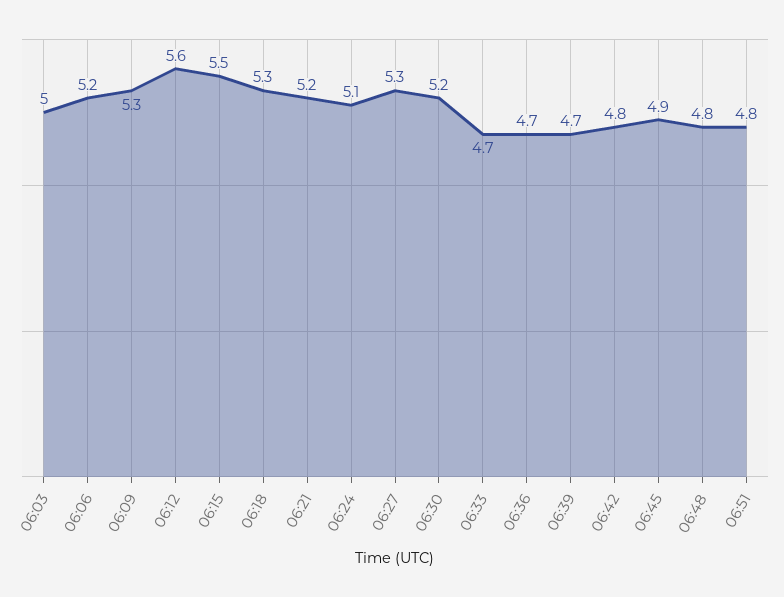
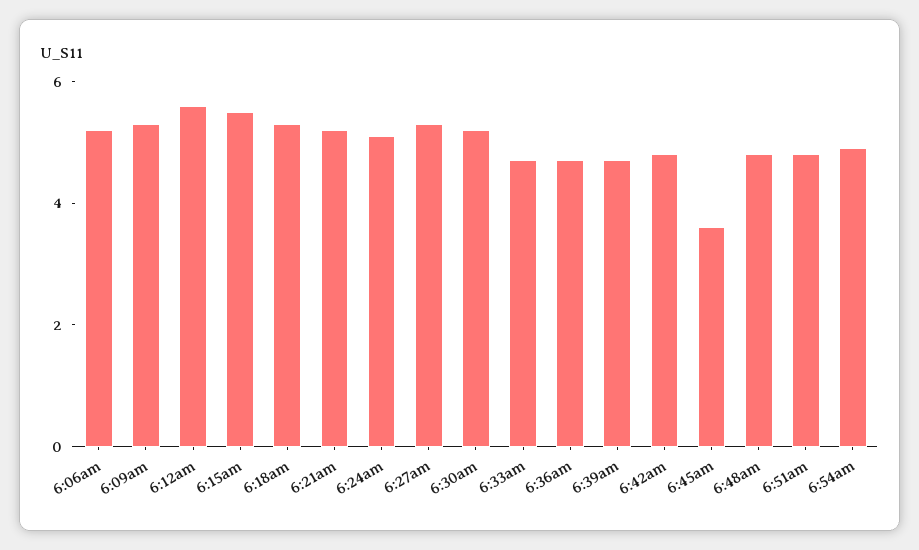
06:03: 5 -> none
06:45: 4.9 -> 3.5
6:54am: none -> 5

